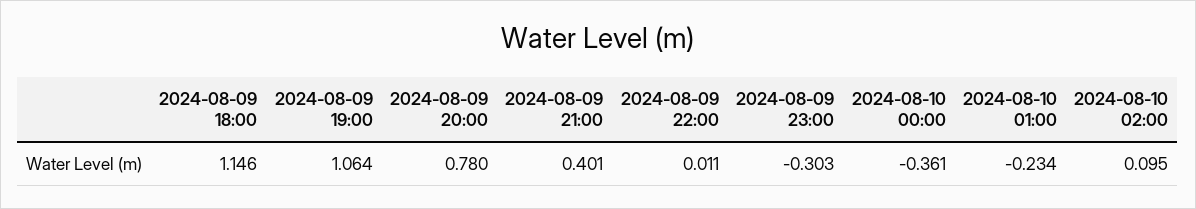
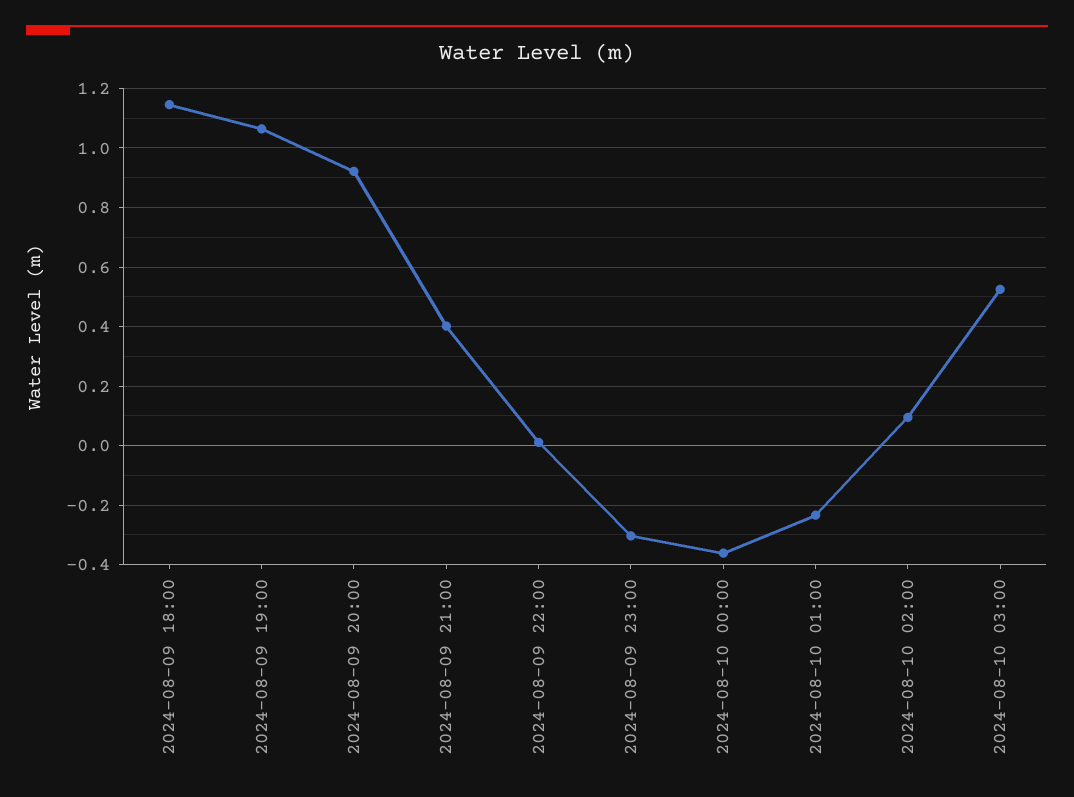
2024-08-09 20:00: 0.78 -> 0.925
2024-08-10 03:00: none -> 0.525

